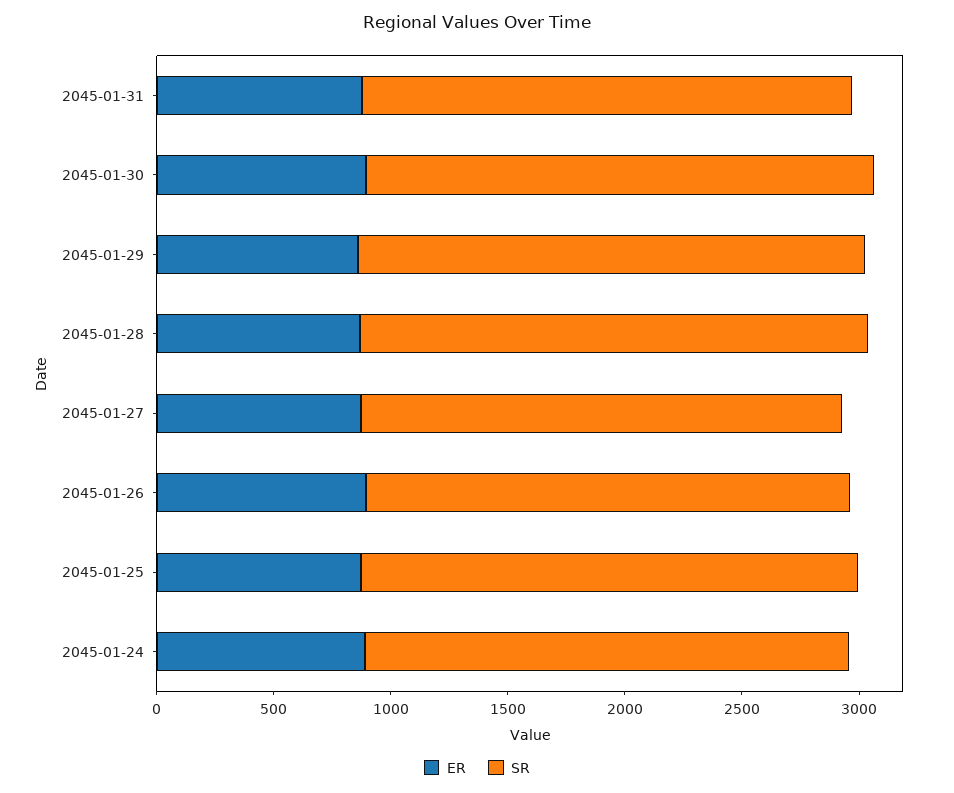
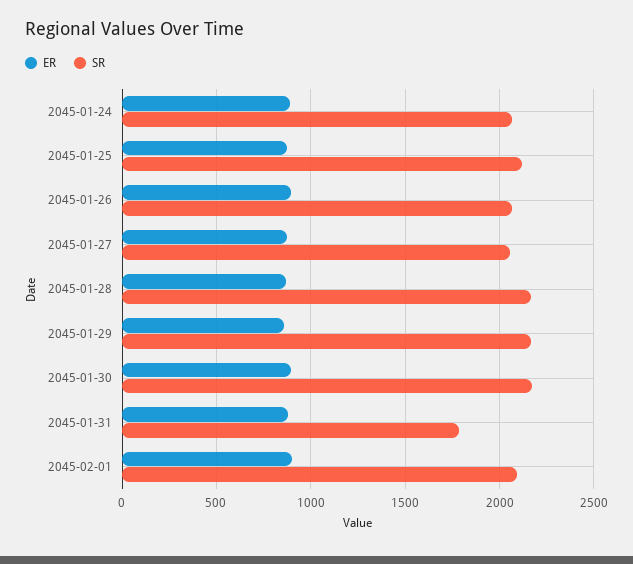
SR, 2045-01-31: 2100 -> 1800
ER, 2045-02-01: none -> 900
SR, 2045-02-01: none -> 2100

